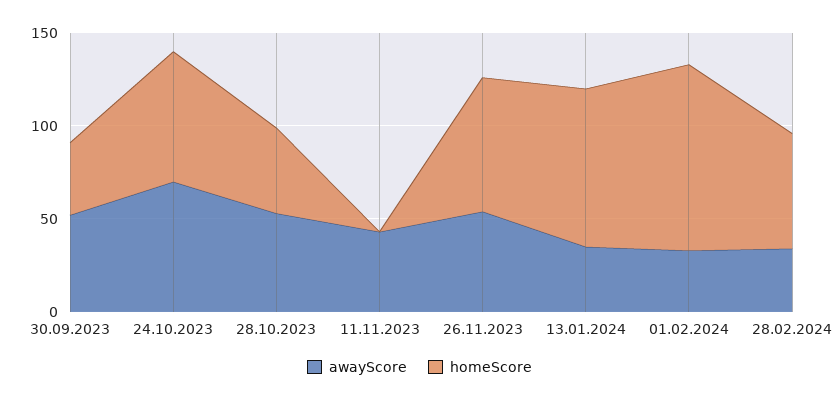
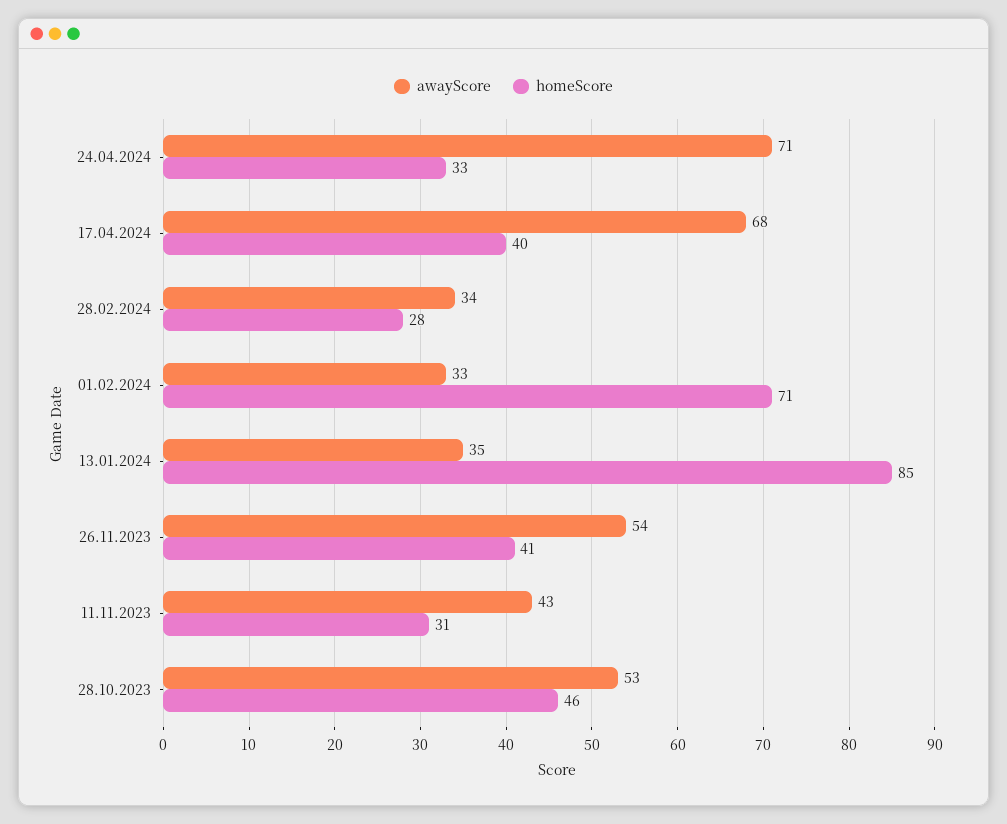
awayScore, 30.09.2023: 50 -> none
homeScore, 30.09.2023: 40 -> none
awayScore, 24.10.2023: 70 -> none
homeScore, 24.10.2023: 70 -> none
homeScore, 11.11.2023: 0 -> 31
homeScore, 26.11.2023: 70 -> 41
homeScore, 01.02.2024: 100 -> 71
homeScore, 28.02.2024: 60 -> 28
awayScore, 24.04.2024: none -> 71
homeScore, 24.04.2024: none -> 33
awayScore, 17.04.2024: none -> 68
homeScore, 17.04.2024: none -> 40

